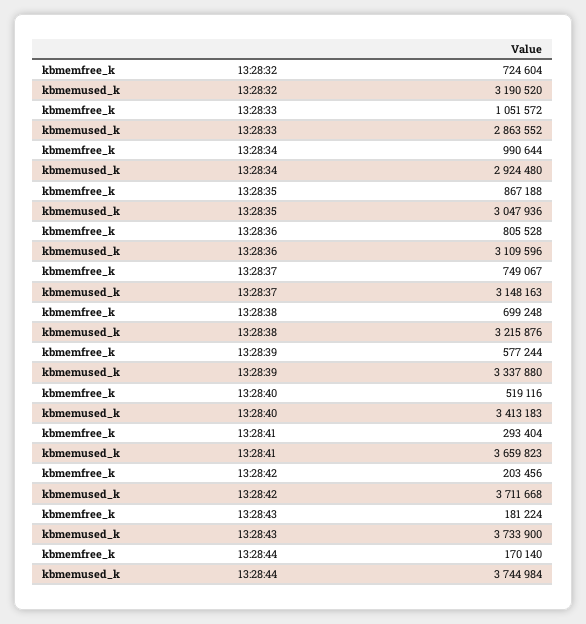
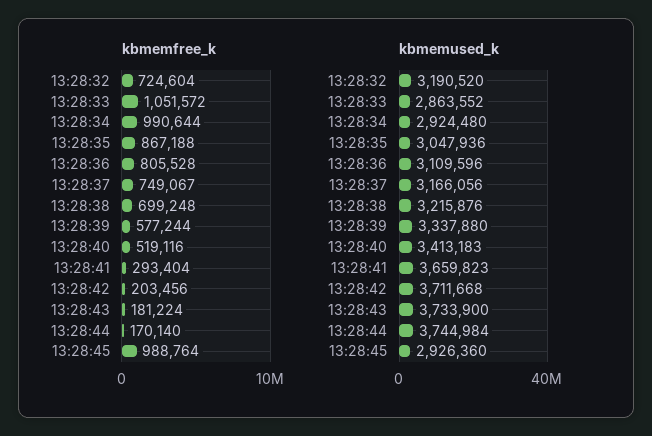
kbmemused_k, 13:28:37: 3148163 -> 3166056
kbmemfree_k, 13:28:45: none -> 988764
kbmemused_k, 13:28:45: none -> 2926360

